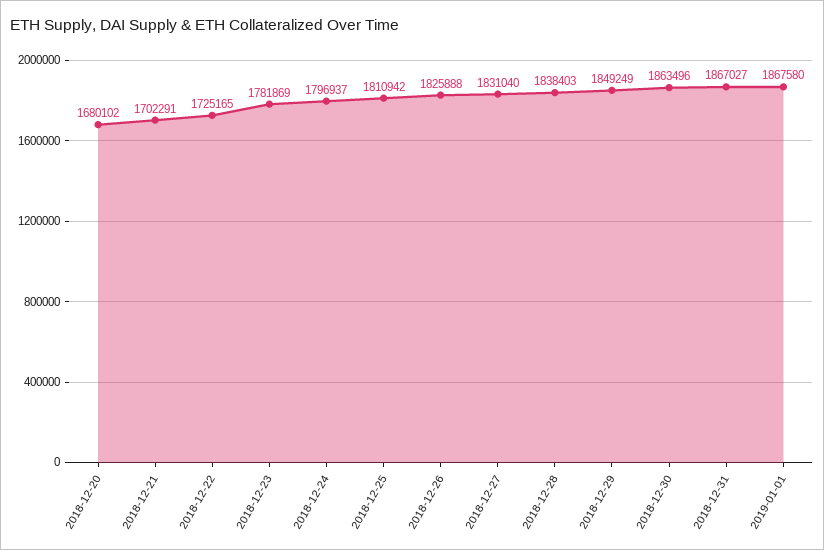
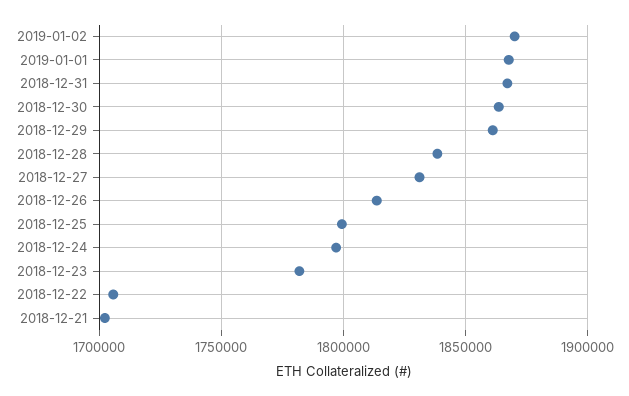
2018-12-20: 1680102 -> none
2018-12-22: 1725165 -> 1705000
2018-12-25: 1810942 -> 1800000
2018-12-26: 1825888 -> 1815000
2018-12-29: 1849249 -> 1860000
2019-01-02: none -> 1870000

